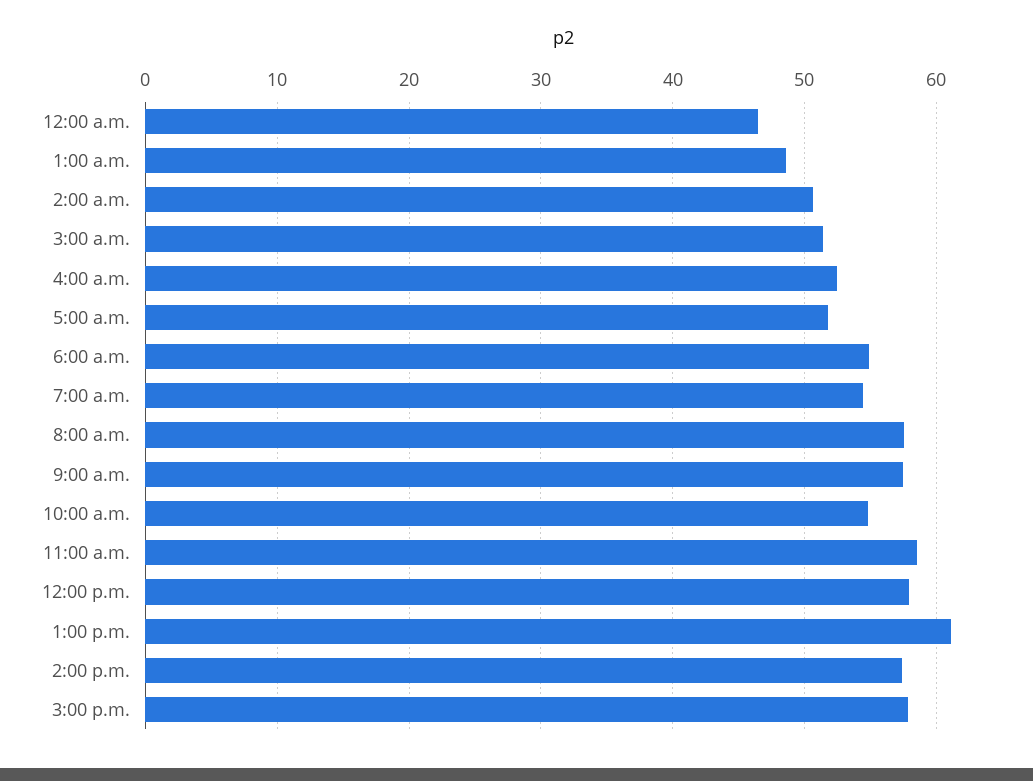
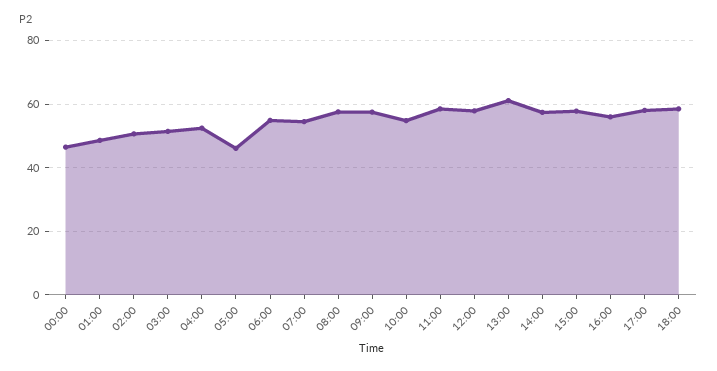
5:00 a.m.: 52 -> 46
16:00: none -> 56
17:00: none -> 58
18:00: none -> 58

